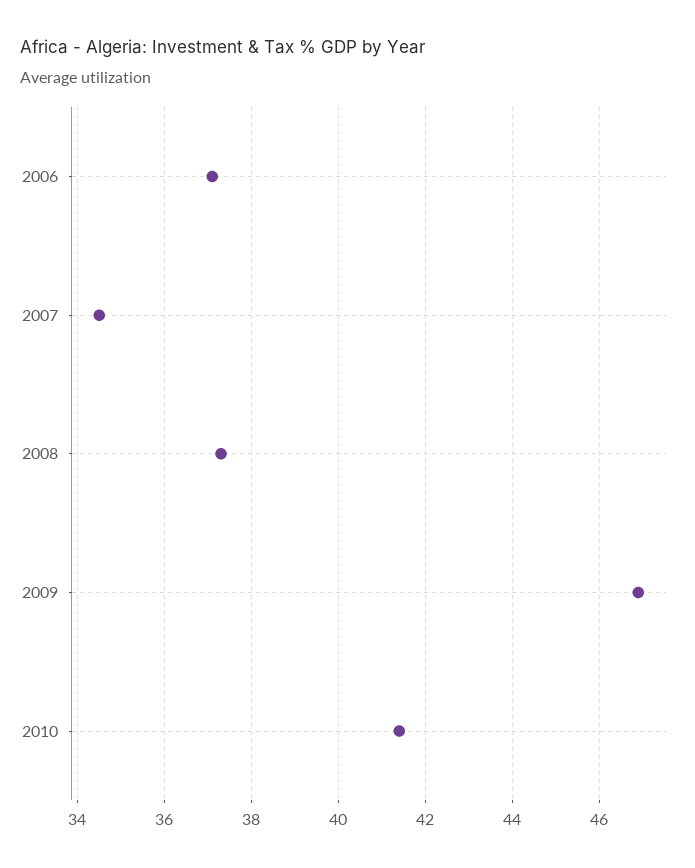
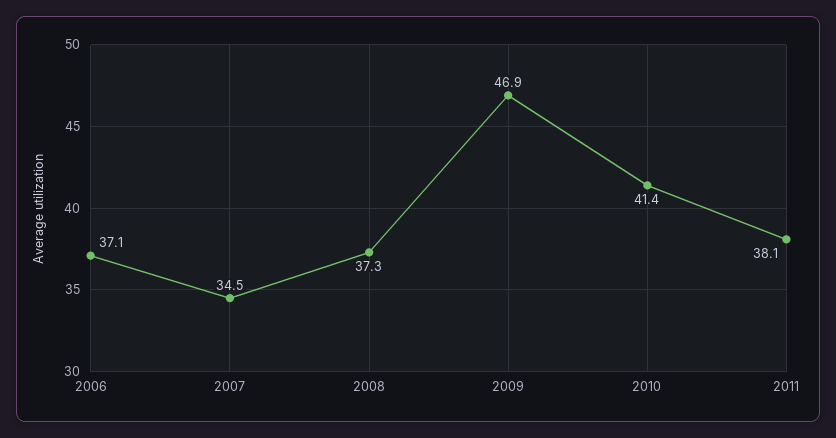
2011: none -> 38.1

